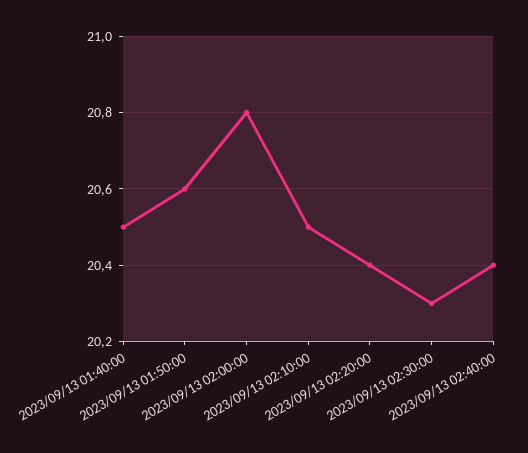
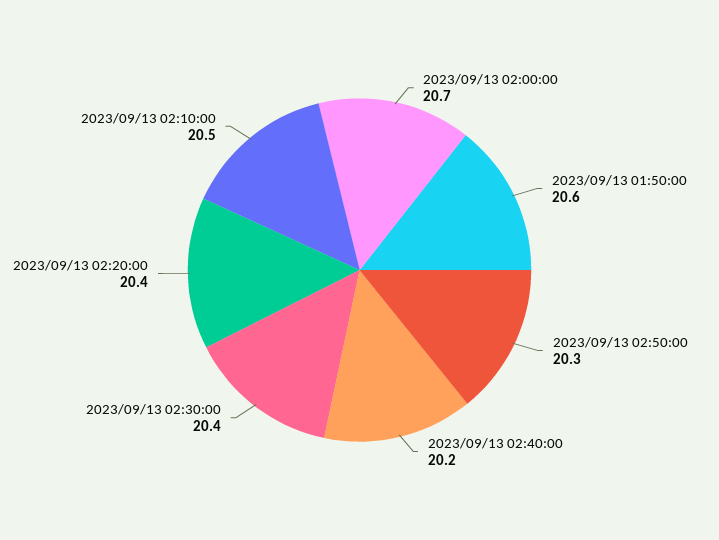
2023/09/13 01:40:00: 20.5 -> none
2023/09/13 02:00:00: 20.8 -> 20.7
2023/09/13 02:30:00: 20.3 -> 20.4
2023/09/13 02:40:00: 20.4 -> 20.2
2023/09/13 02:50:00: none -> 20.3

